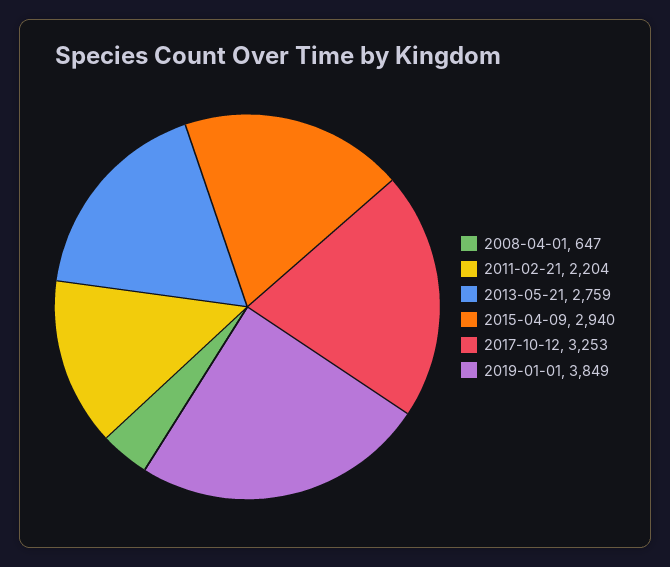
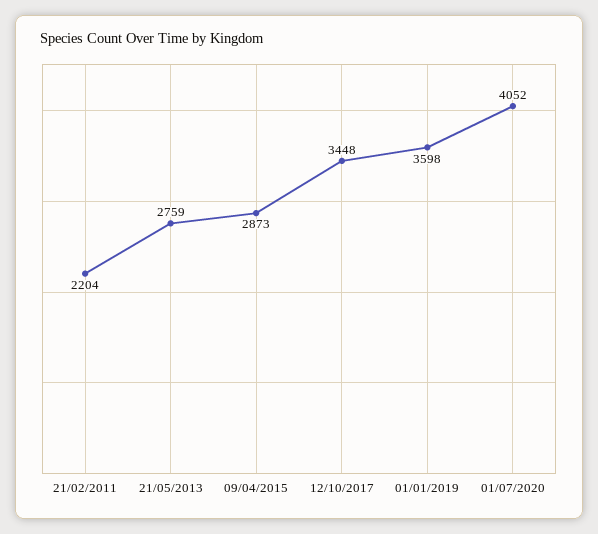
2008-04-01: 647 -> none
2015-04-09: 2940 -> 2873
2017-10-12: 3253 -> 3448
2019-01-01: 3849 -> 3598
01/07/2020: none -> 4052

